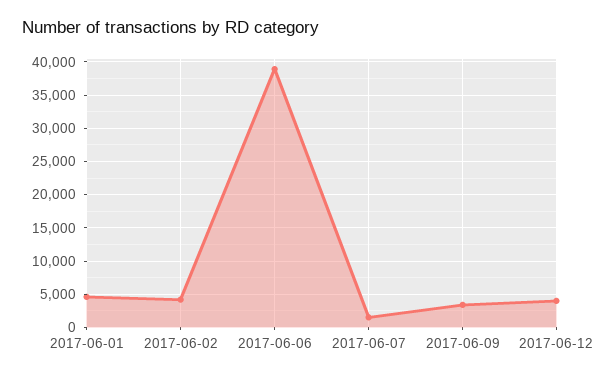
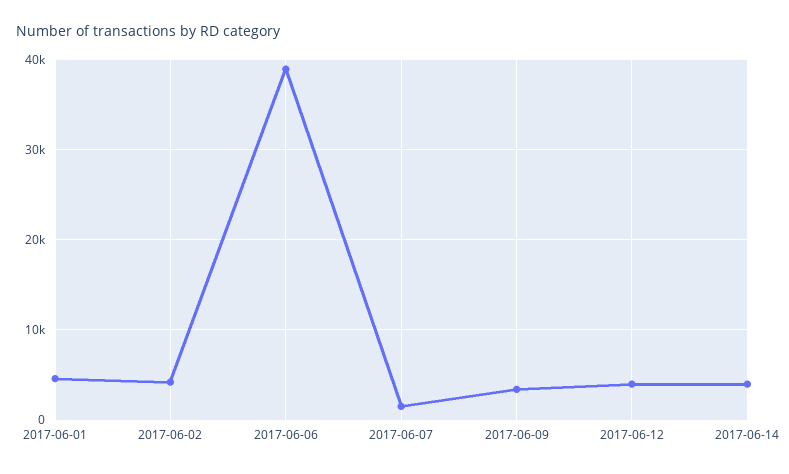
2017-06-14: none -> 4000

